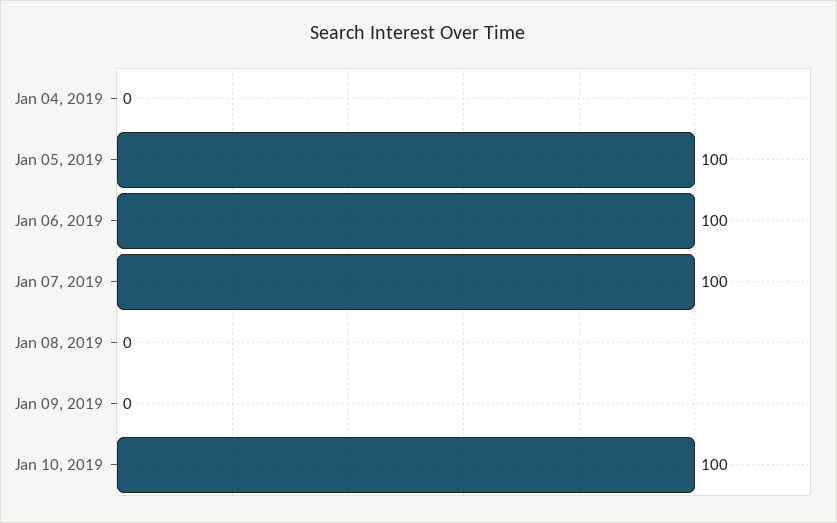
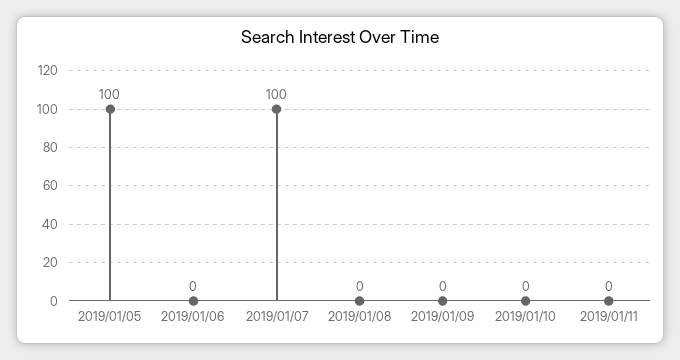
Jan 04, 2019: 0 -> none
Jan 06, 2019: 100 -> 0
Jan 10, 2019: 100 -> 0
2019/01/11: none -> 0

